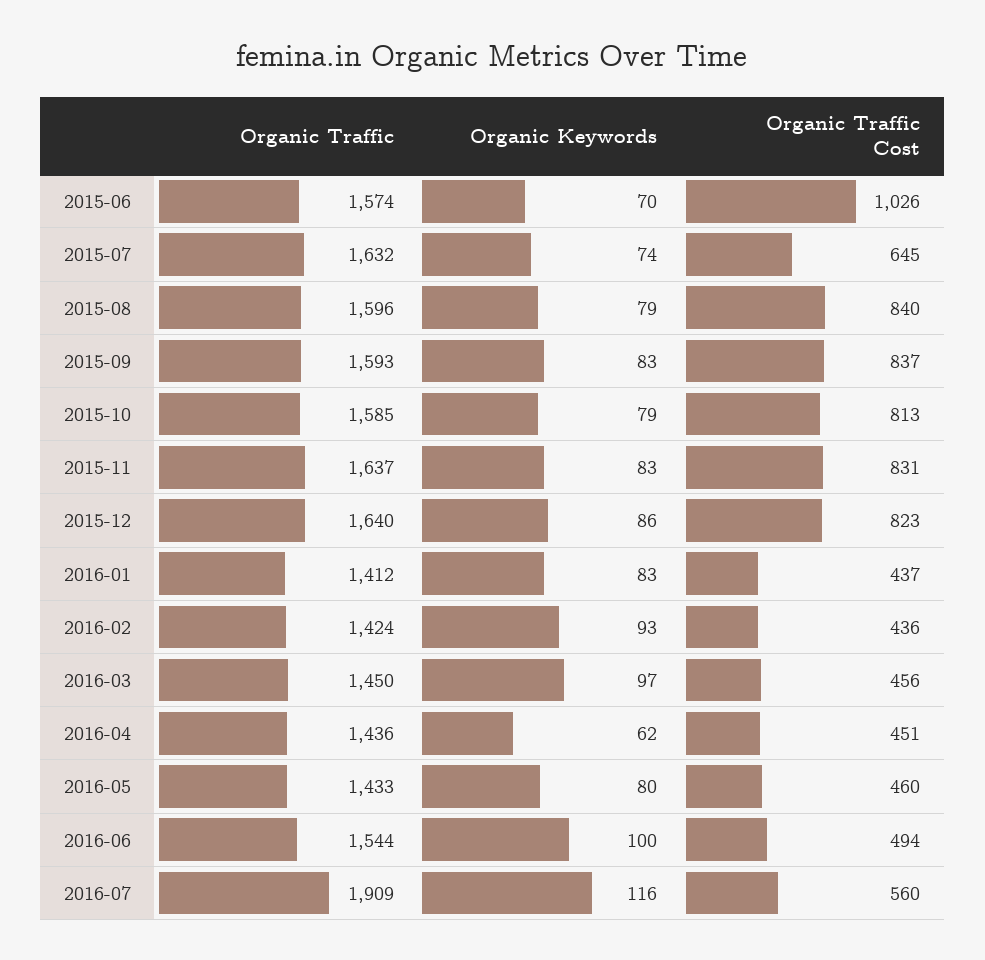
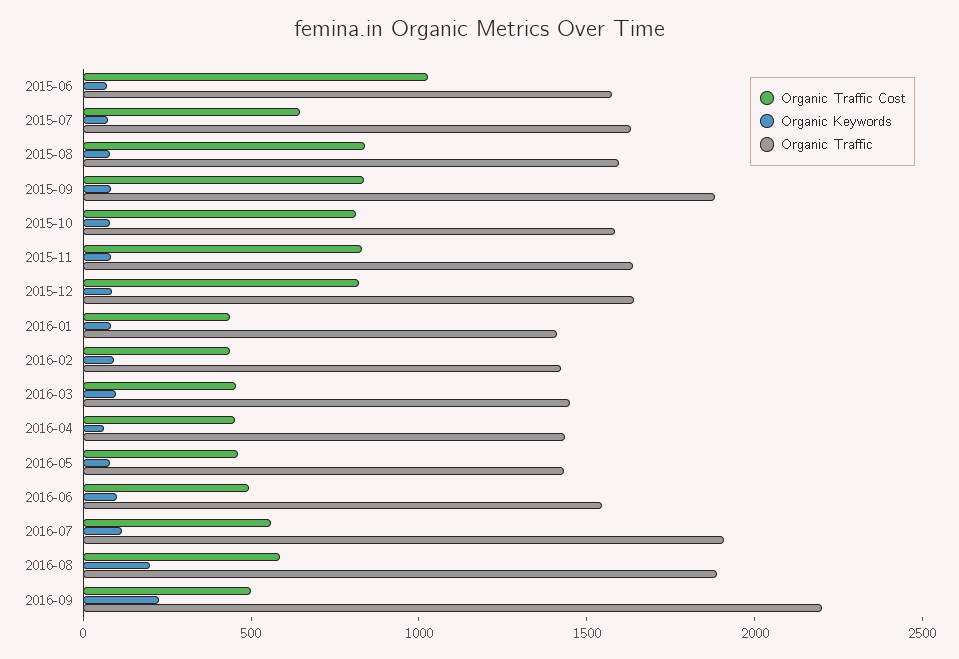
Organic Traffic, 2015-09: 1593 -> 1900
Organic Traffic Cost, 2016-08: none -> 600
Organic Keywords, 2016-08: none -> 200
Organic Traffic, 2016-08: none -> 1900
Organic Traffic Cost, 2016-09: none -> 500
Organic Keywords, 2016-09: none -> 200
Organic Traffic, 2016-09: none -> 2200

